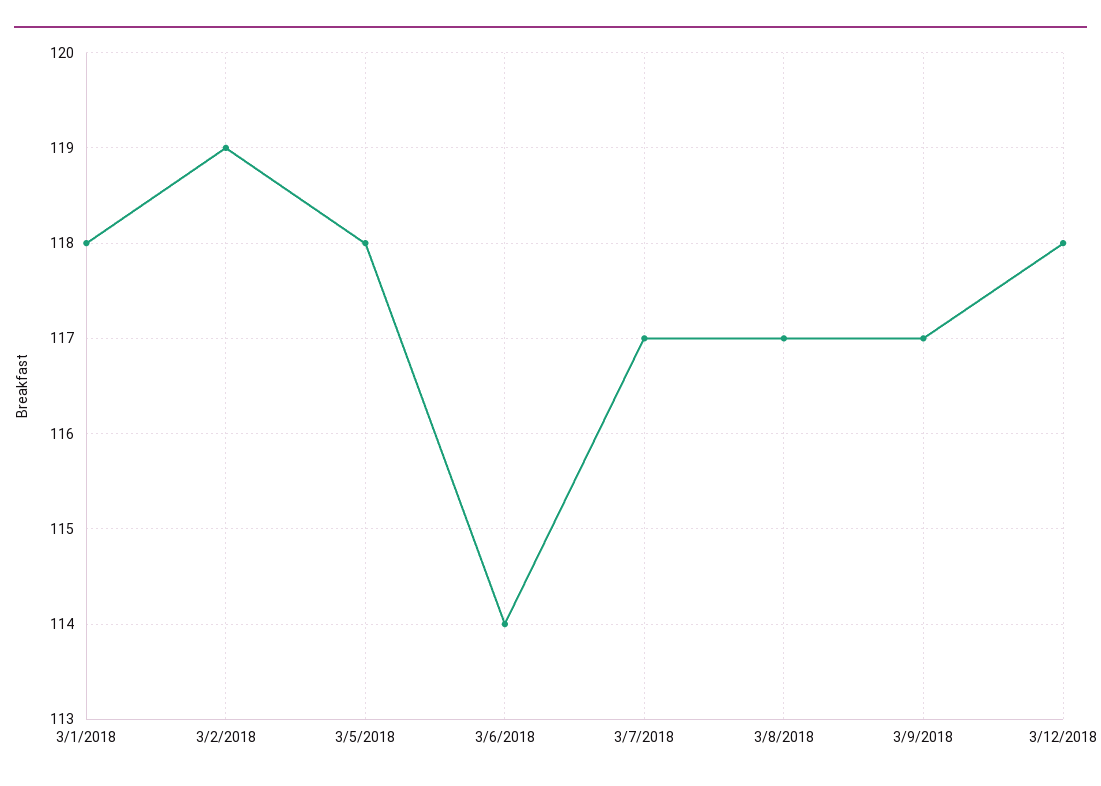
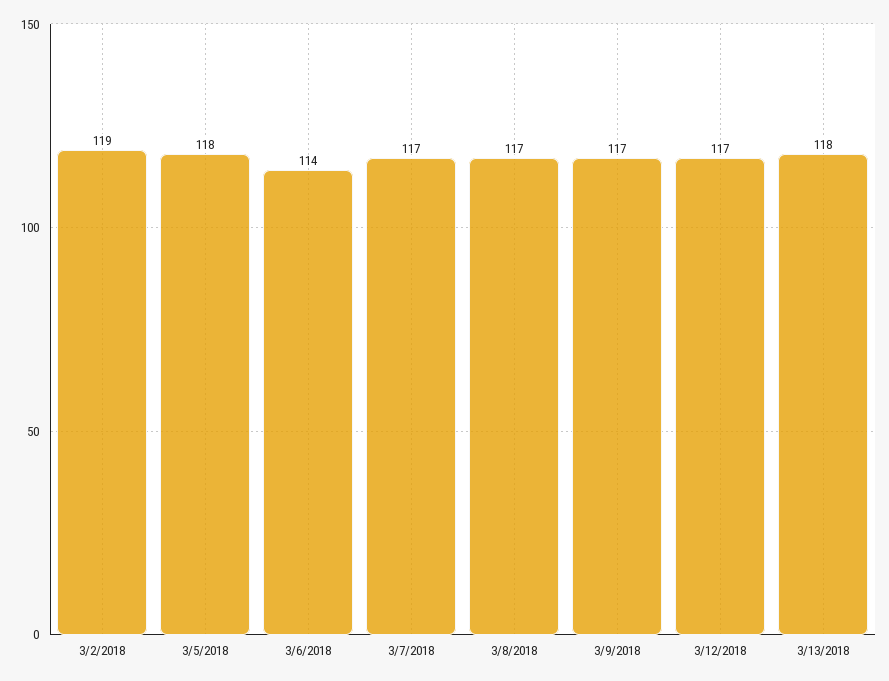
3/1/2018: 118 -> none
3/12/2018: 118 -> 117
3/13/2018: none -> 118

